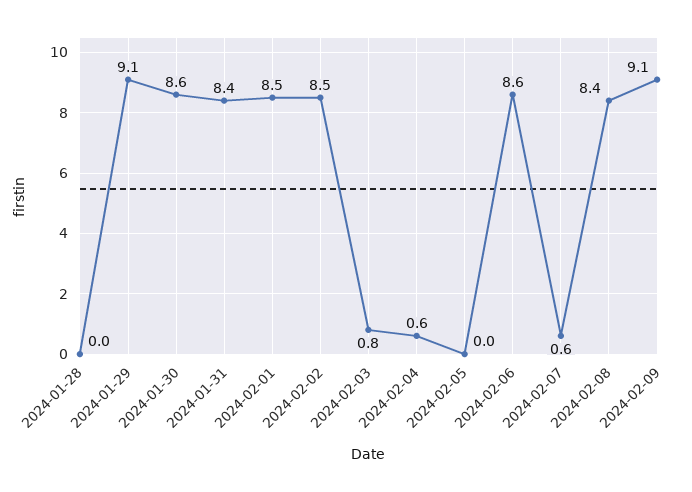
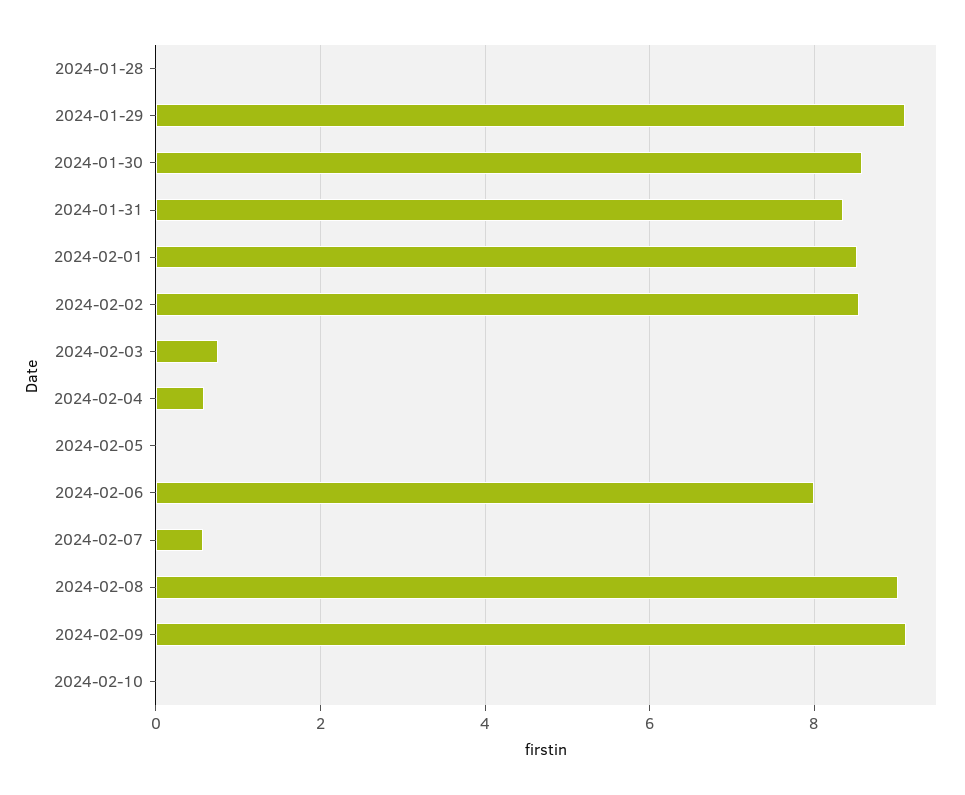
2024-02-06: 8.6 -> 8
2024-02-08: 8.4 -> 9
2024-02-10: none -> 0

